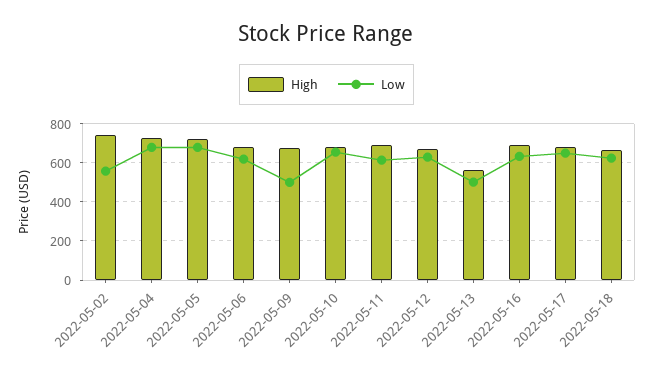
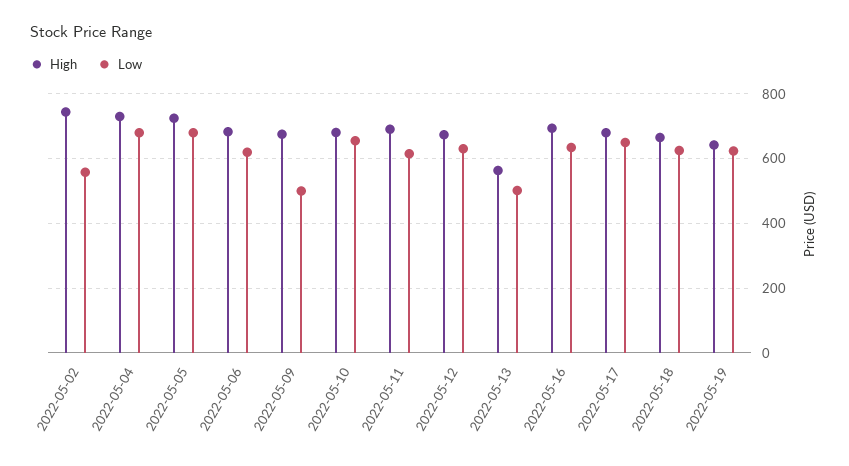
High, 2022-05-19: none -> 640
Low, 2022-05-19: none -> 620

